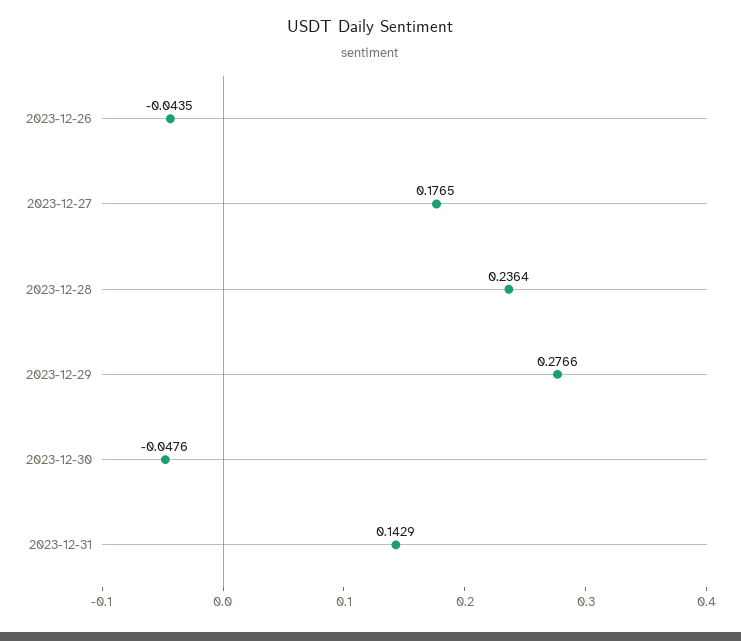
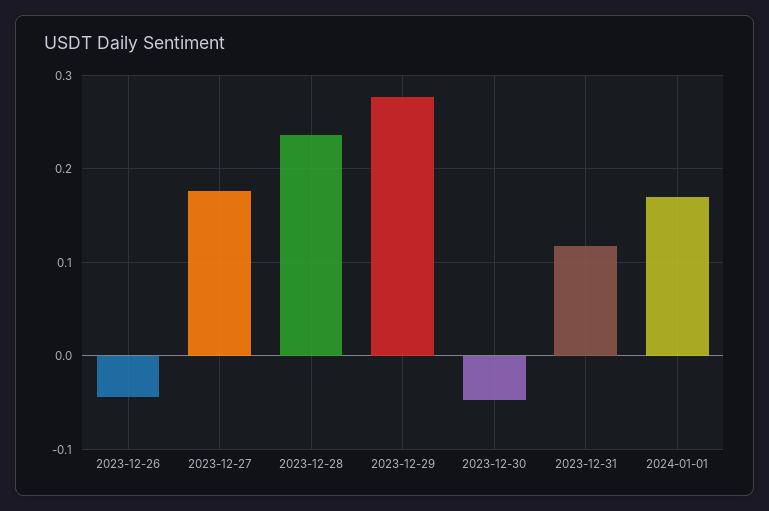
2023-12-31: 0.1429 -> 0.12
2024-01-01: none -> 0.17

